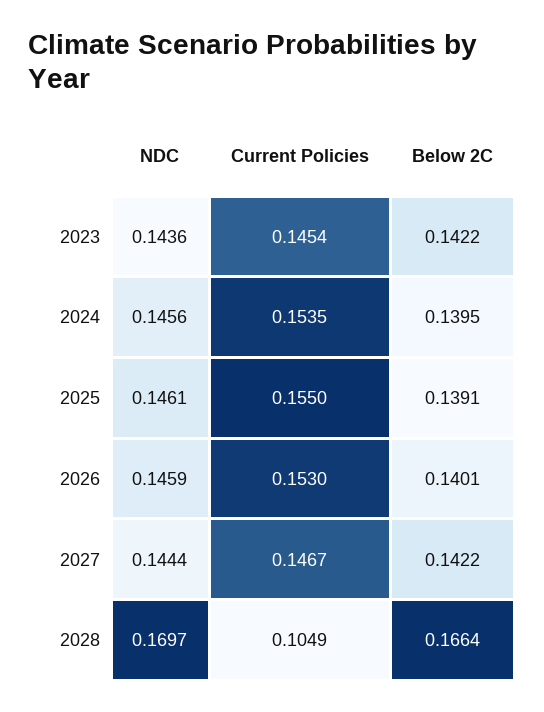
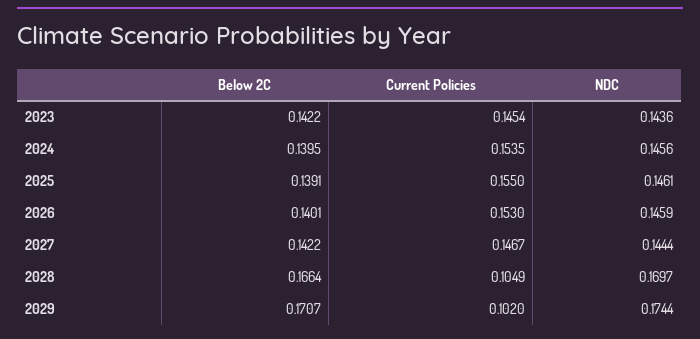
Below 2C, 2029: none -> 0.1707
Current Policies, 2029: none -> 0.102
NDC, 2029: none -> 0.1744

